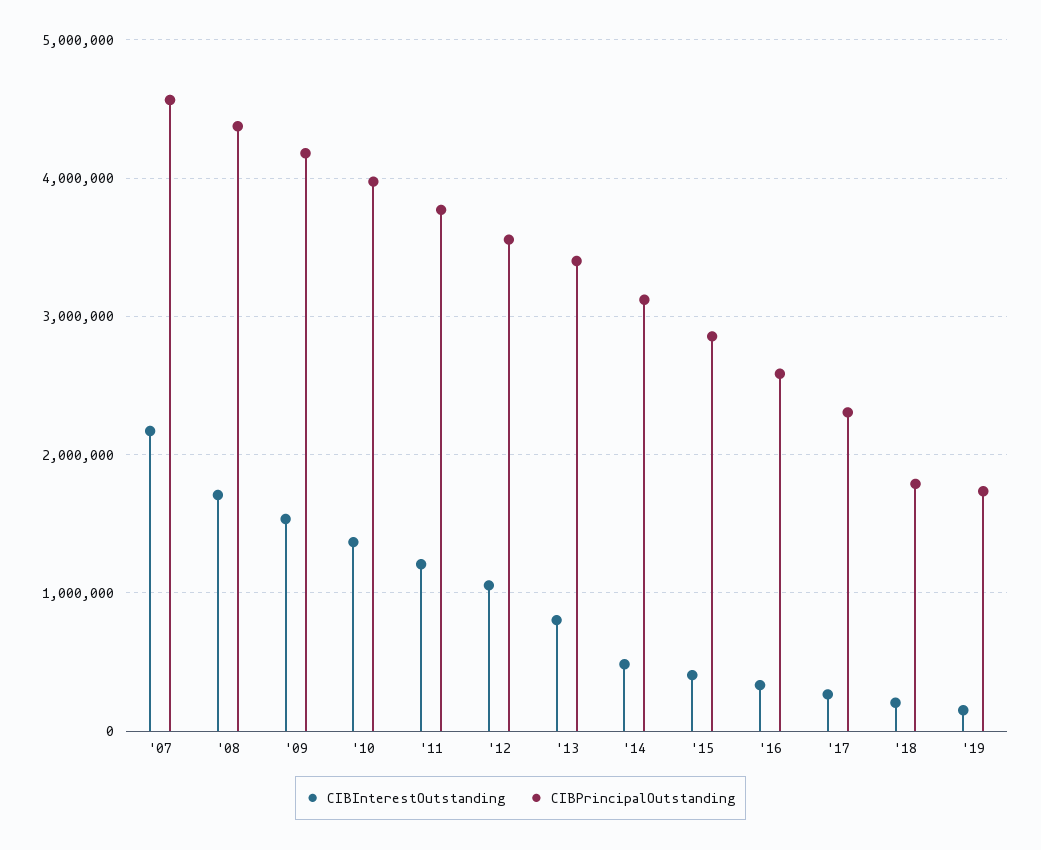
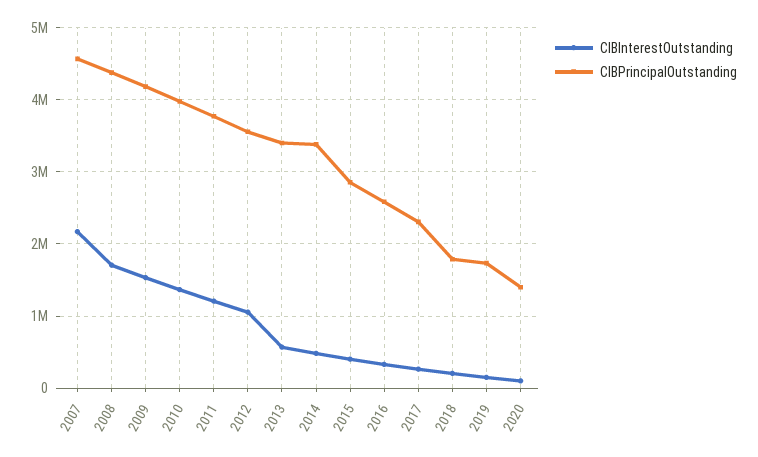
CIBInterestOutstanding, '13: 800000 -> 600000
CIBPrincipalOutstanding, '14: 3100000 -> 3400000
CIBInterestOutstanding, 2020: none -> 100000
CIBPrincipalOutstanding, 2020: none -> 1400000

